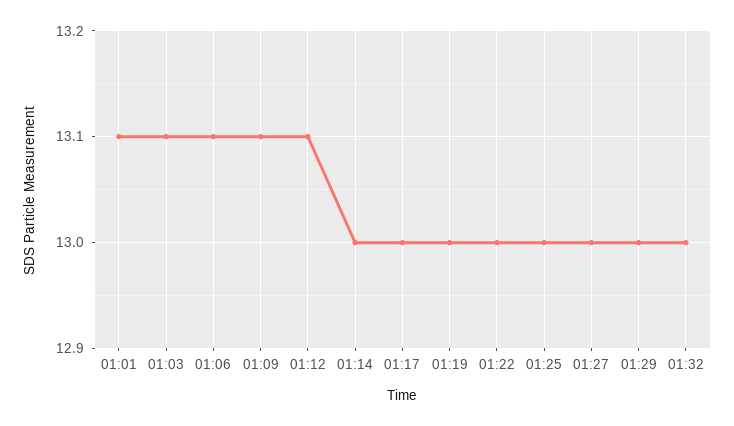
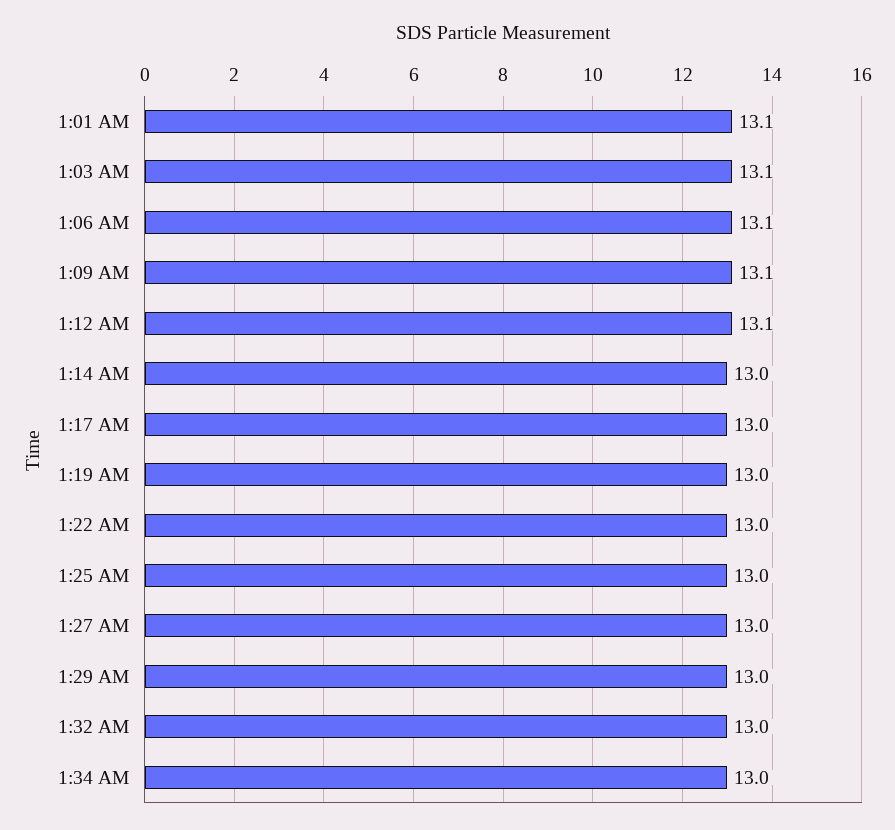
1:34 AM: none -> 13

